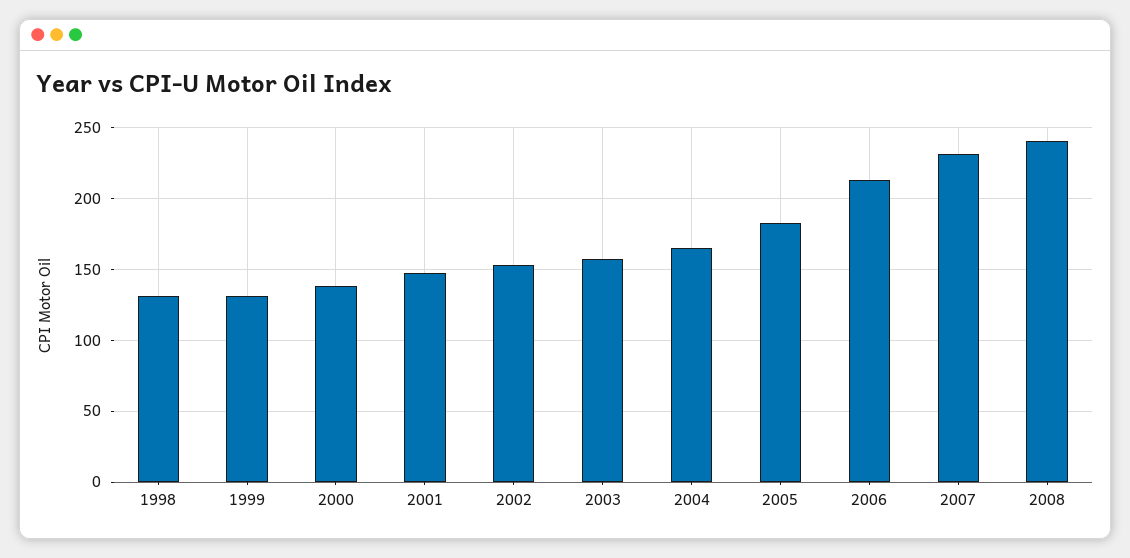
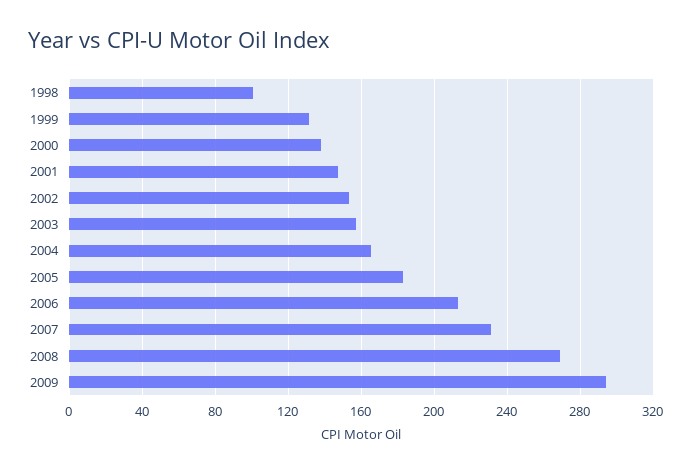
1998: 130 -> 100
2008: 240 -> 270
2009: none -> 295

